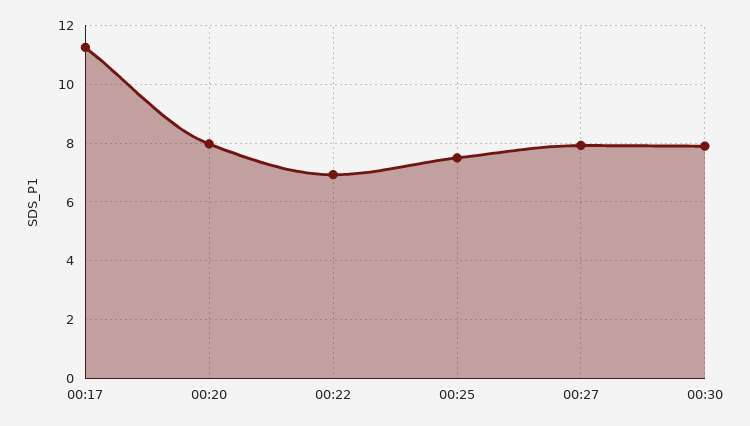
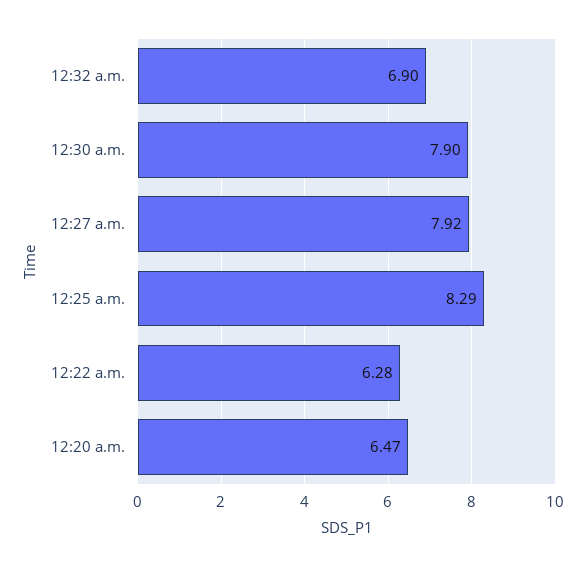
00:17: 11.25 -> none
00:20: 8 -> 6.47
00:22: 7 -> 6.28
00:25: 7.5 -> 8.29
12:32 a.m.: none -> 6.9

